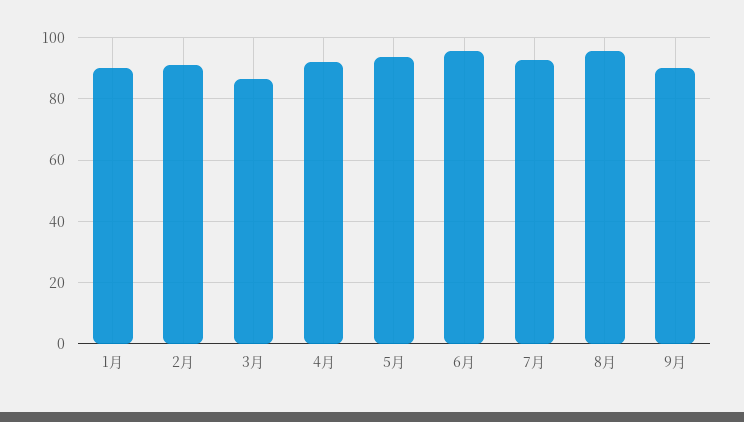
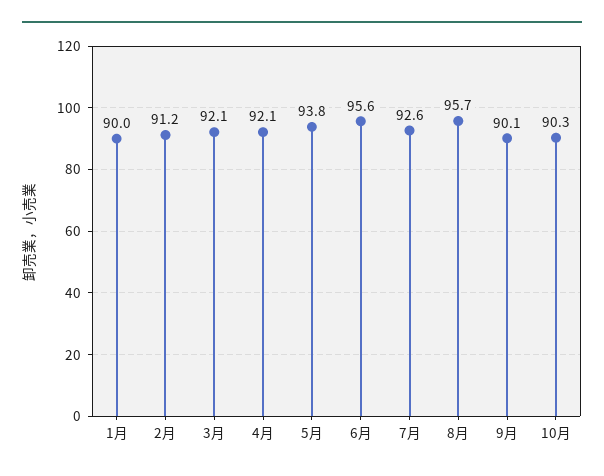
3月: 86 -> 92.1
10月: none -> 90.3

